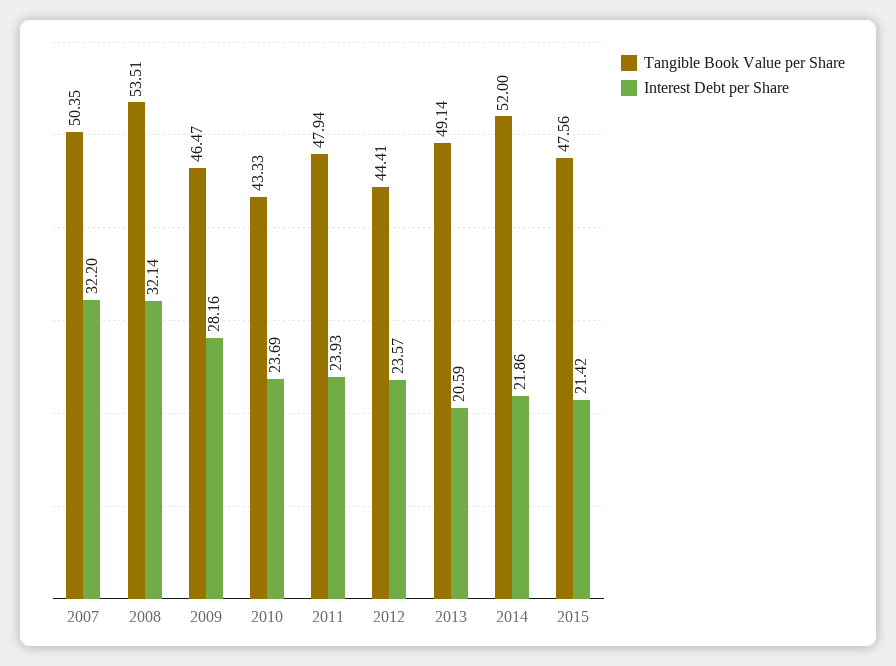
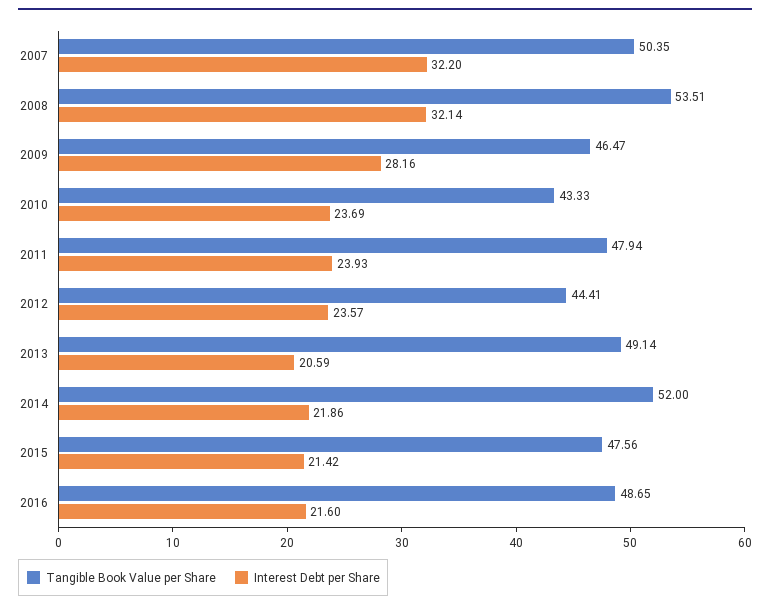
Tangible Book Value per Share, 2016: none -> 48.65
Interest Debt per Share, 2016: none -> 21.6

